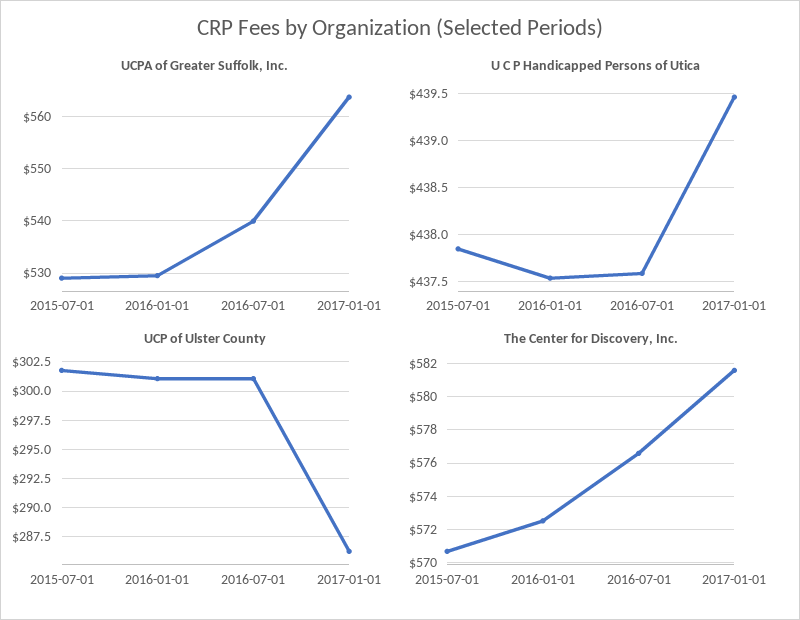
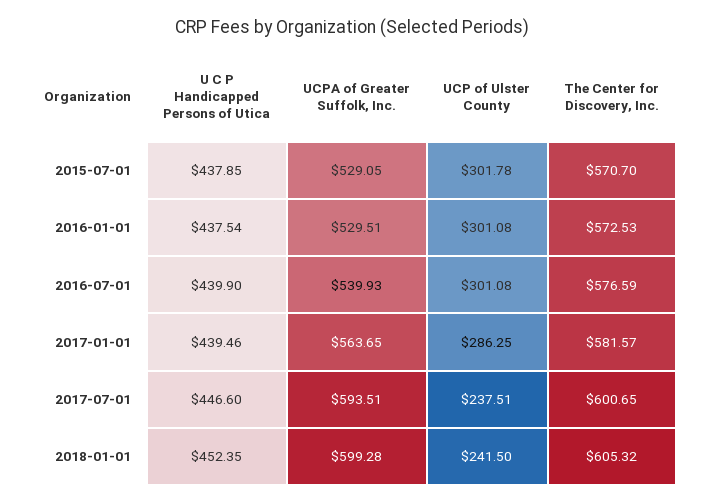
U C P Handicapped Persons of Utica, 2016-07-01: 437.6 -> 439.9
U C P Handicapped Persons of Utica, 2017-07-01: none -> 446.6
UCPA of Greater Suffolk, Inc., 2017-07-01: none -> 593.51
UCP of Ulster County, 2017-07-01: none -> 237.51
The Center for Discovery, Inc., 2017-07-01: none -> 600.65
U C P Handicapped Persons of Utica, 2018-01-01: none -> 452.35
UCPA of Greater Suffolk, Inc., 2018-01-01: none -> 599.28
UCP of Ulster County, 2018-01-01: none -> 241.5
The Center for Discovery, Inc., 2018-01-01: none -> 605.32

